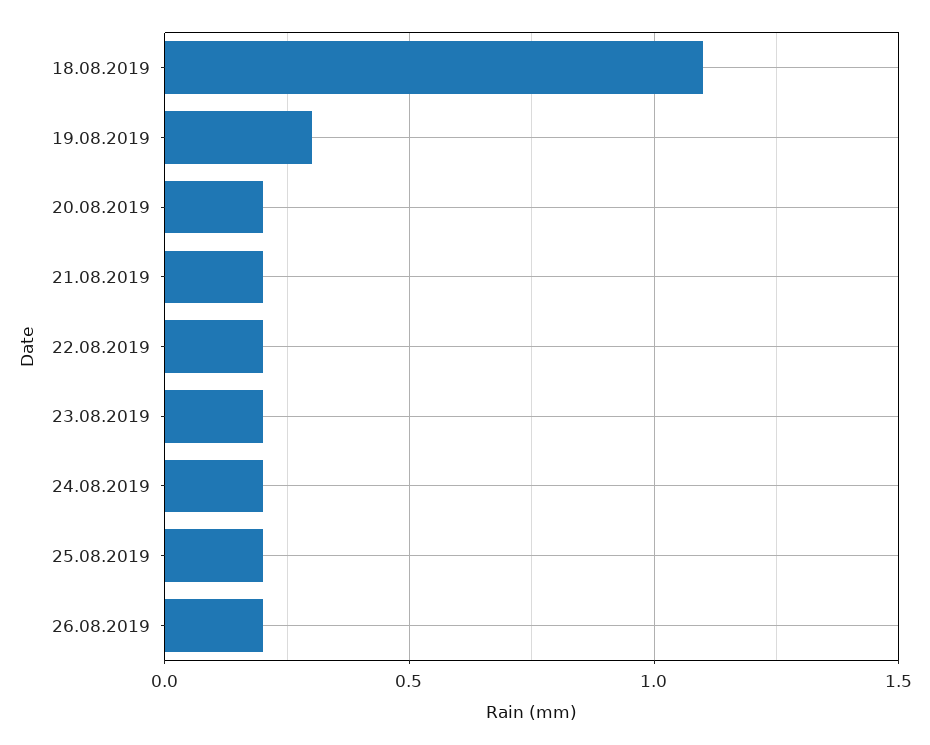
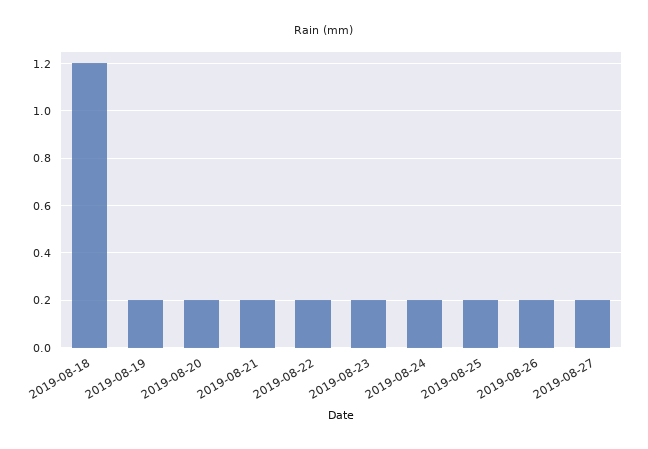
18.08.2019: 1.1 -> 1.2
19.08.2019: 0.3 -> 0.2
2019-08-27: none -> 0.2

